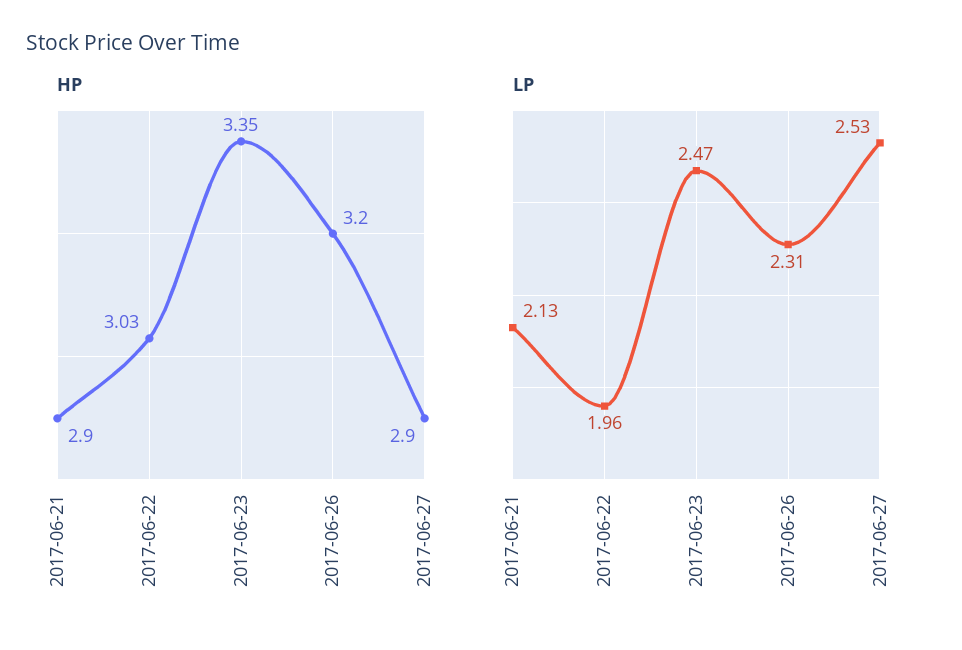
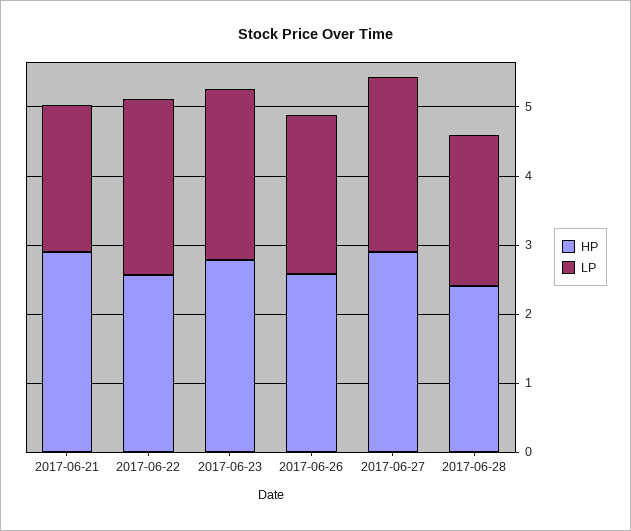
HP, 2017-06-22: 3.03 -> 2.6
HP, 2017-06-23: 3.35 -> 2.8
HP, 2017-06-26: 3.2 -> 2.6
LP, 2017-06-22: 1.96 -> 2.6
HP, 2017-06-28: none -> 2.4
LP, 2017-06-28: none -> 2.2

